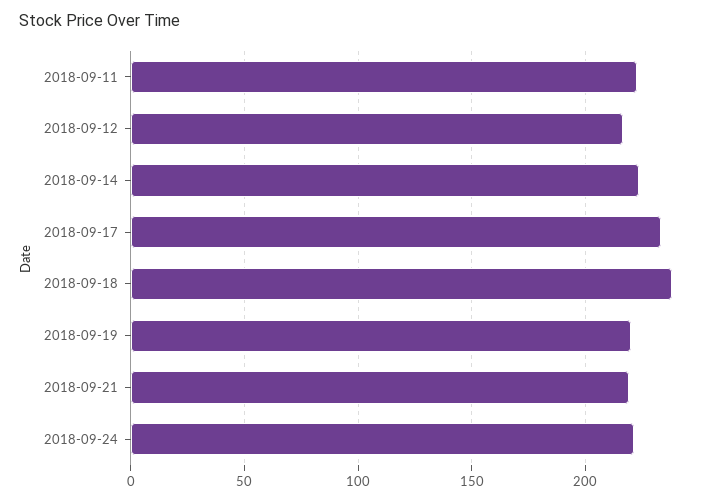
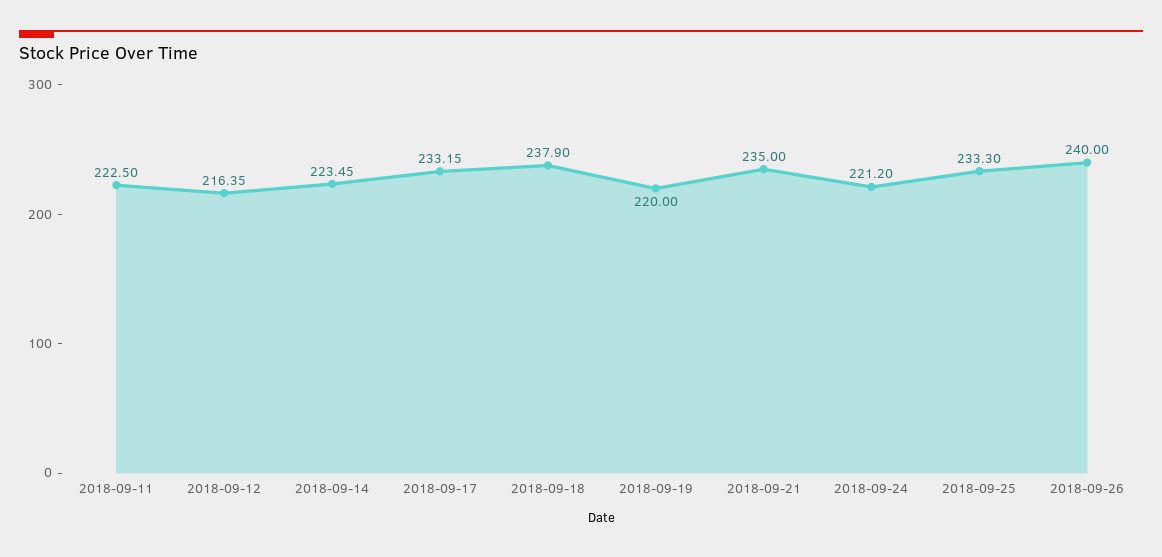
2018-09-21: 220 -> 235
2018-09-25: none -> 233.3
2018-09-26: none -> 240

